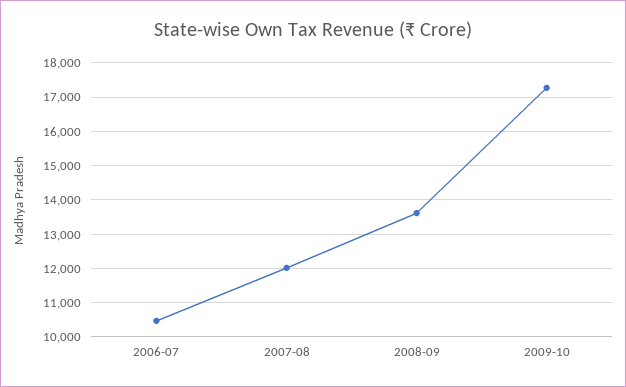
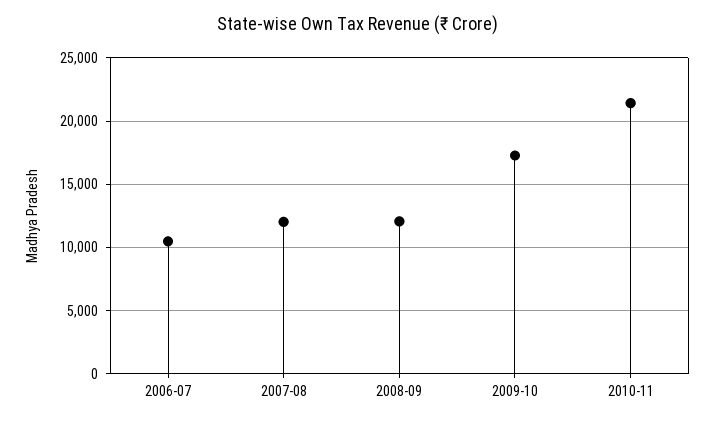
2008-09: 13600 -> 12000
2010-11: none -> 21500

